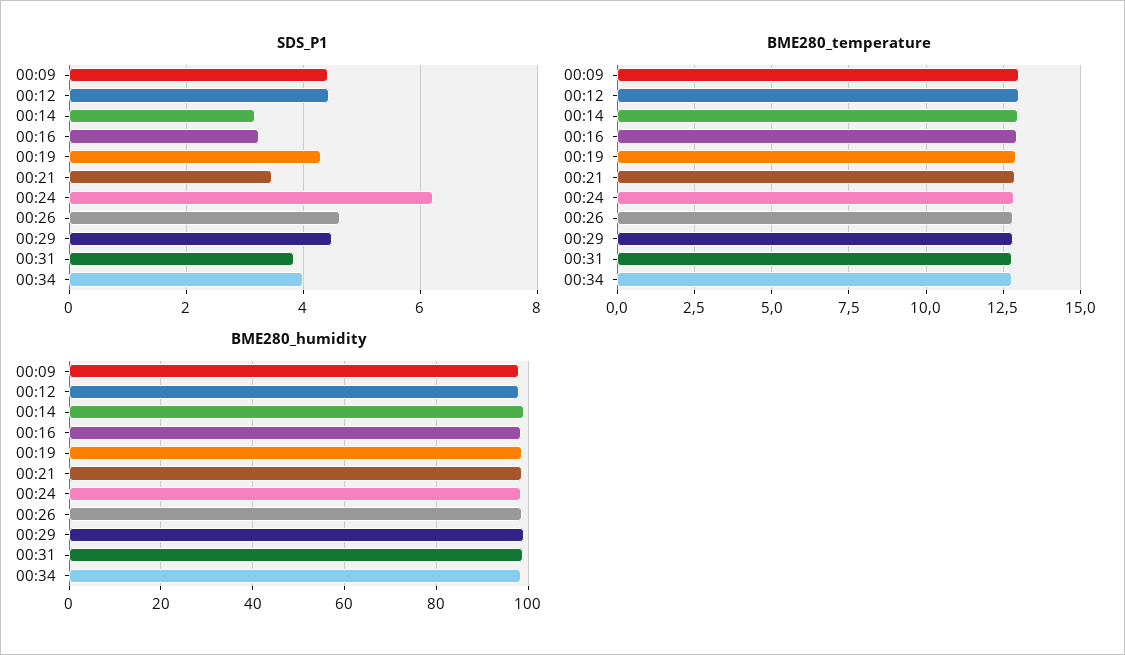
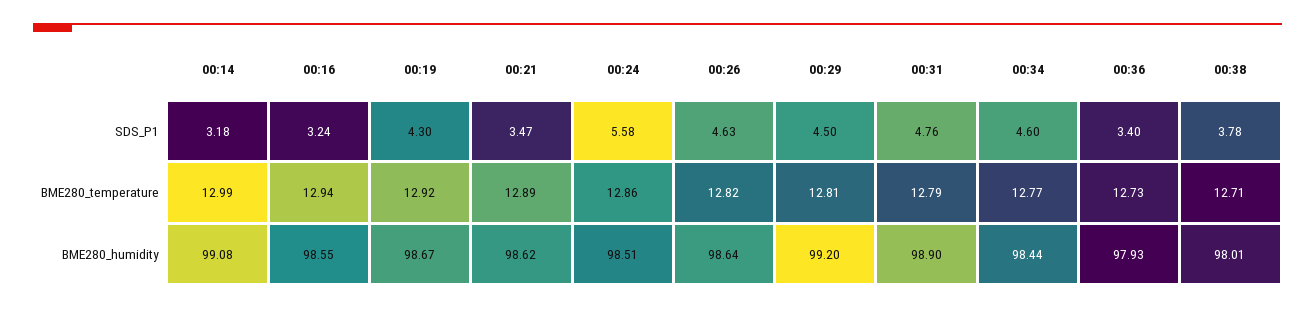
SDS_P1, 00:09: 4.4 -> none
SDS_P1, 00:12: 4.4 -> none
SDS_P1, 00:24: 6.2 -> 5.58
SDS_P1, 00:31: 3.8 -> 4.76
SDS_P1, 00:34: 4 -> 4.6
BME280_temperature, 00:09: 13 -> none
BME280_temperature, 00:12: 13 -> none
BME280_humidity, 00:09: 98 -> none
BME280_humidity, 00:12: 98 -> none
SDS_P1, 00:36: none -> 3.4
SDS_P1, 00:38: none -> 3.78
BME280_temperature, 00:36: none -> 12.73
BME280_temperature, 00:38: none -> 12.71
BME280_humidity, 00:36: none -> 97.93
BME280_humidity, 00:38: none -> 98.01

